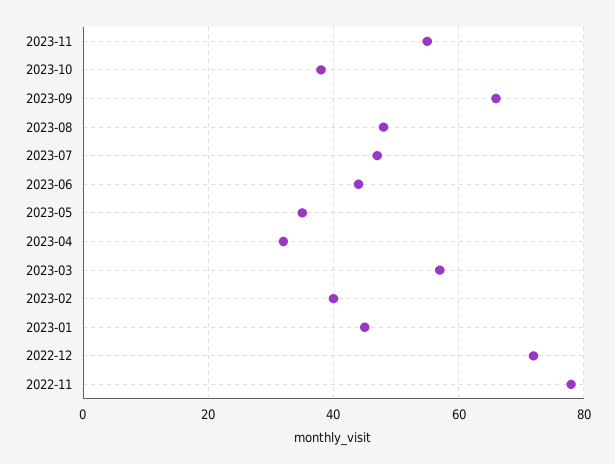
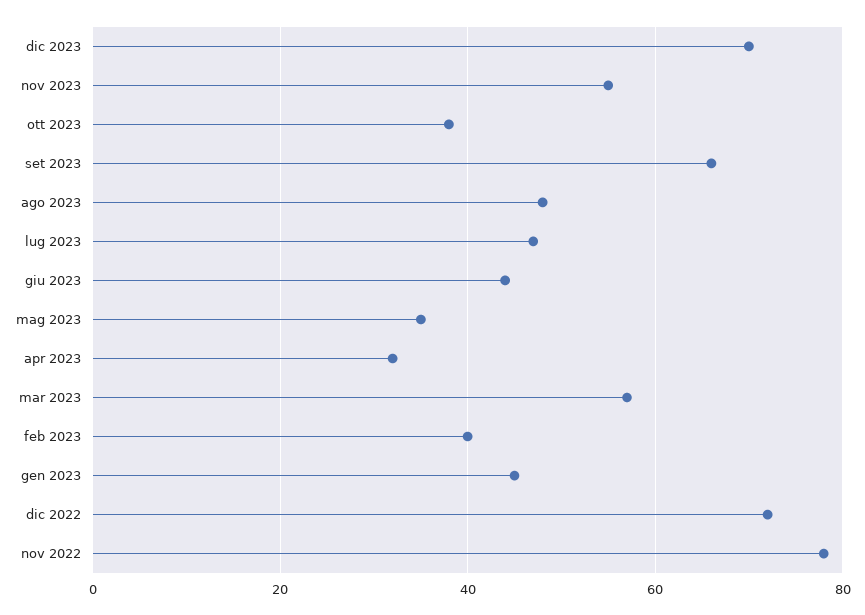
dic 2023: none -> 70

